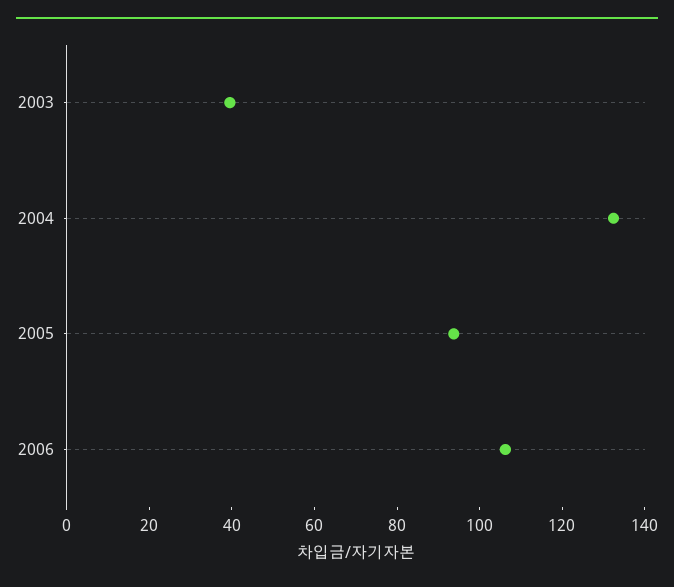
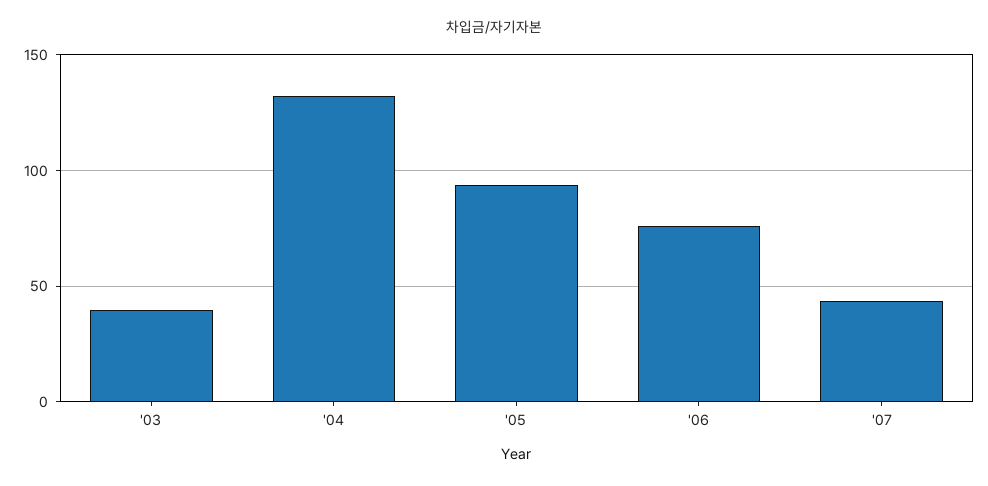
2006: 105 -> 75
'07: none -> 45

